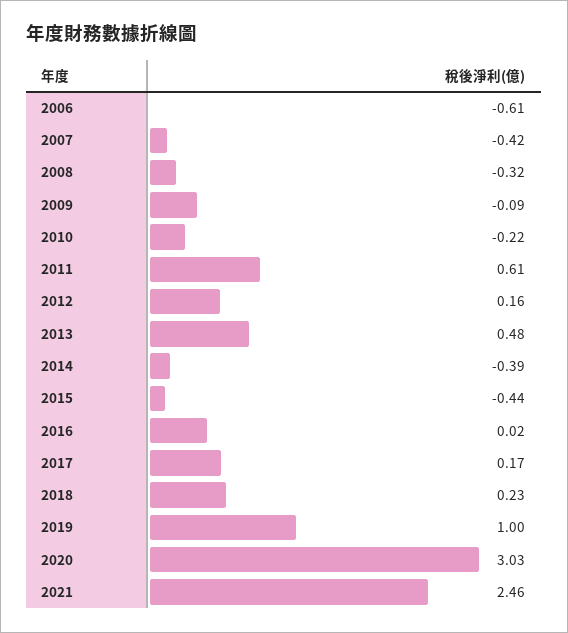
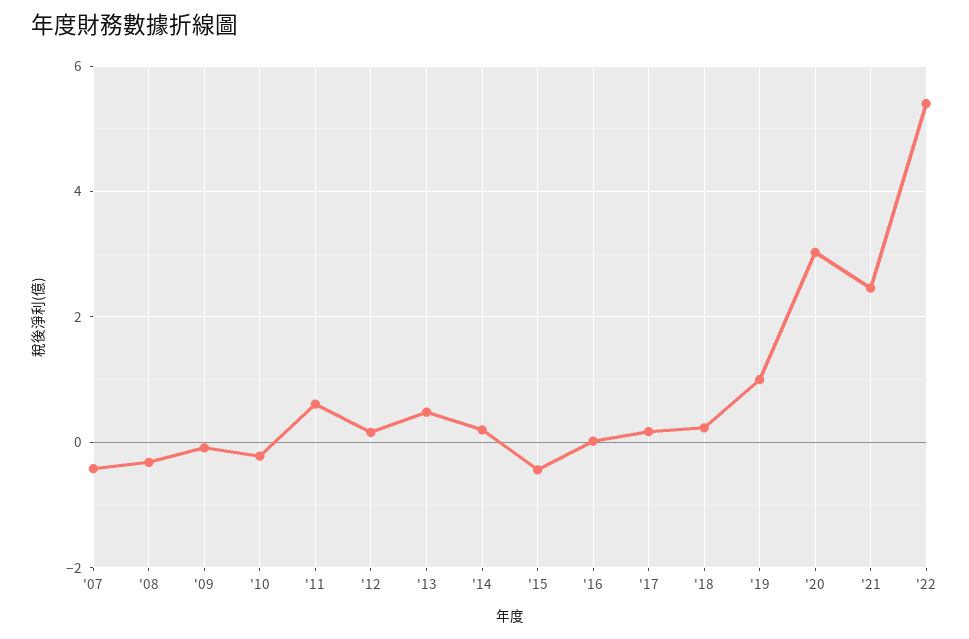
2006: -0.61 -> none
2014: -0.39 -> 0.2
'22: none -> 5.4

